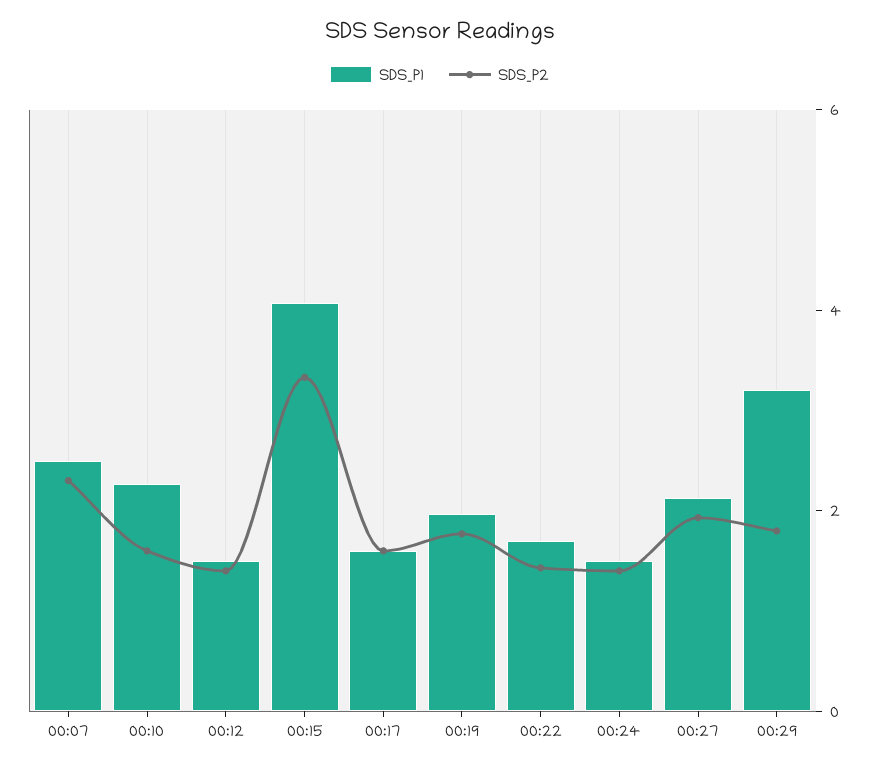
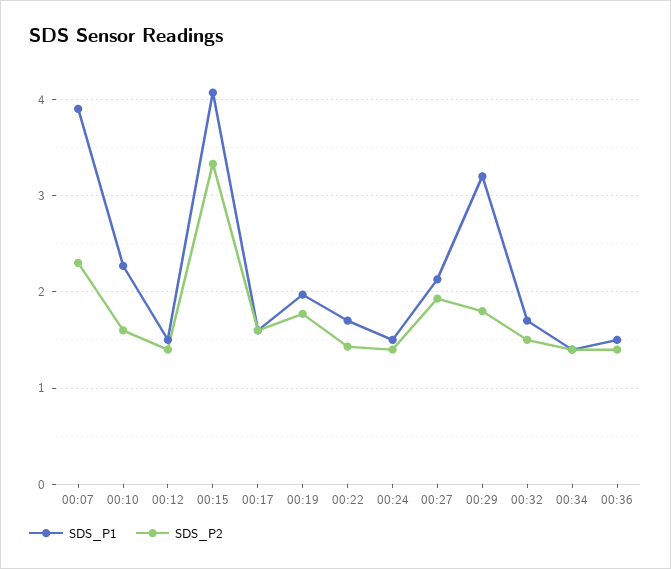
SDS_P1, 00:07: 2.5 -> 3.9
SDS_P1, 00:32: none -> 1.7
SDS_P2, 00:32: none -> 1.5
SDS_P1, 00:34: none -> 1.4
SDS_P2, 00:34: none -> 1.4
SDS_P1, 00:36: none -> 1.5
SDS_P2, 00:36: none -> 1.4

